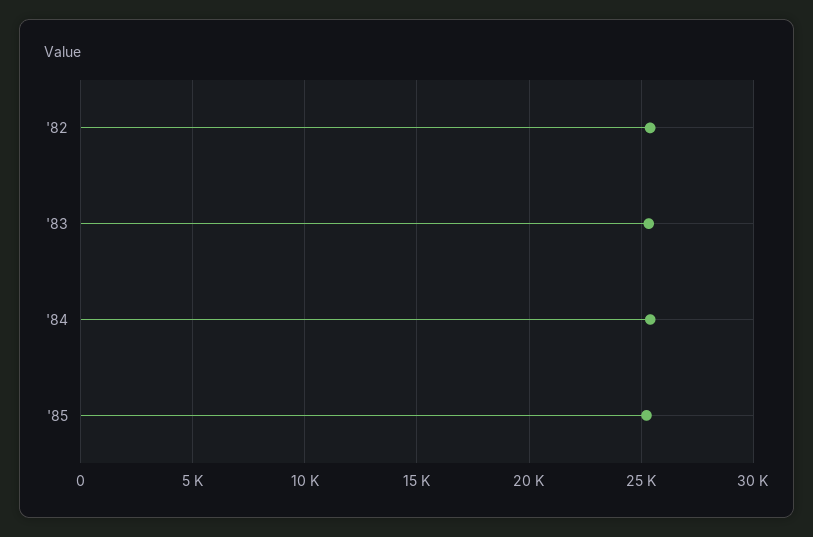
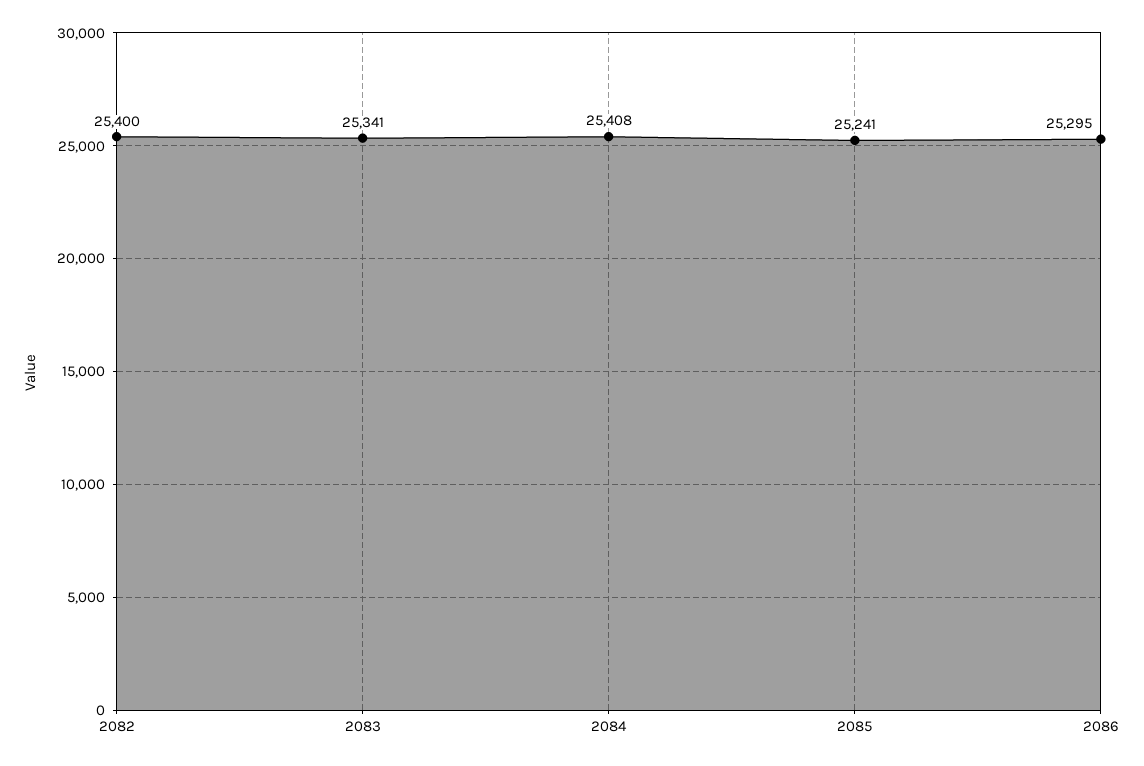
2086: none -> 25295

